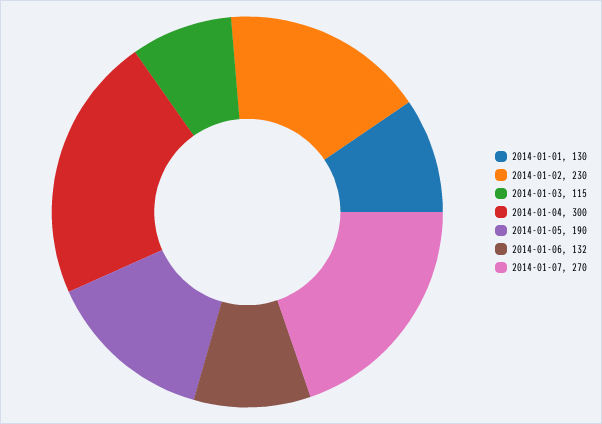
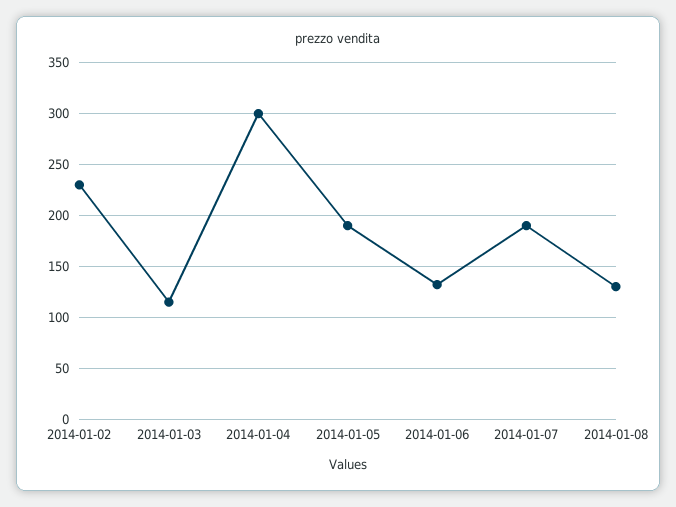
2014-01-01: 130 -> none
2014-01-07: 270 -> 190
2014-01-08: none -> 130

